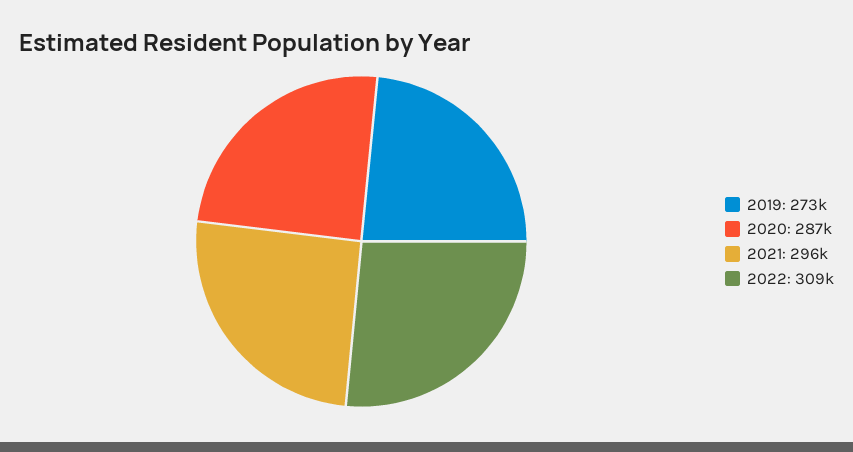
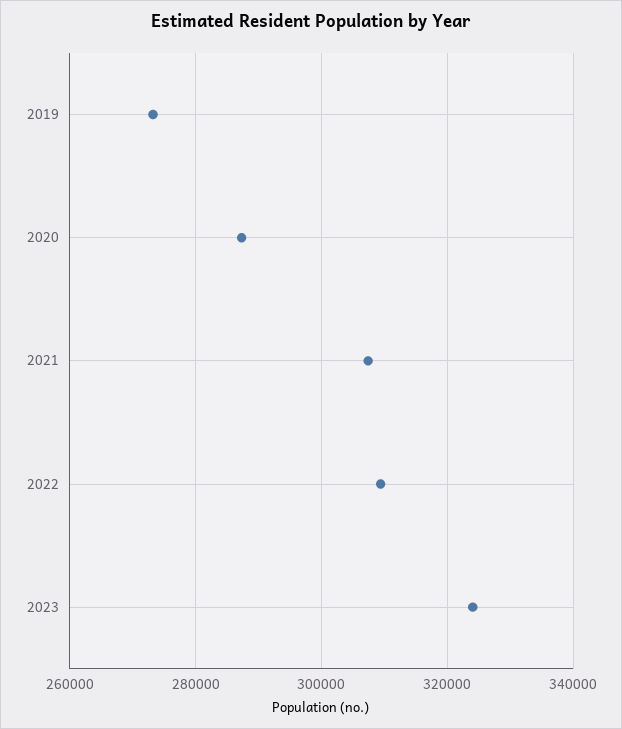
2021: 296000 -> 308000
2023: none -> 324000

